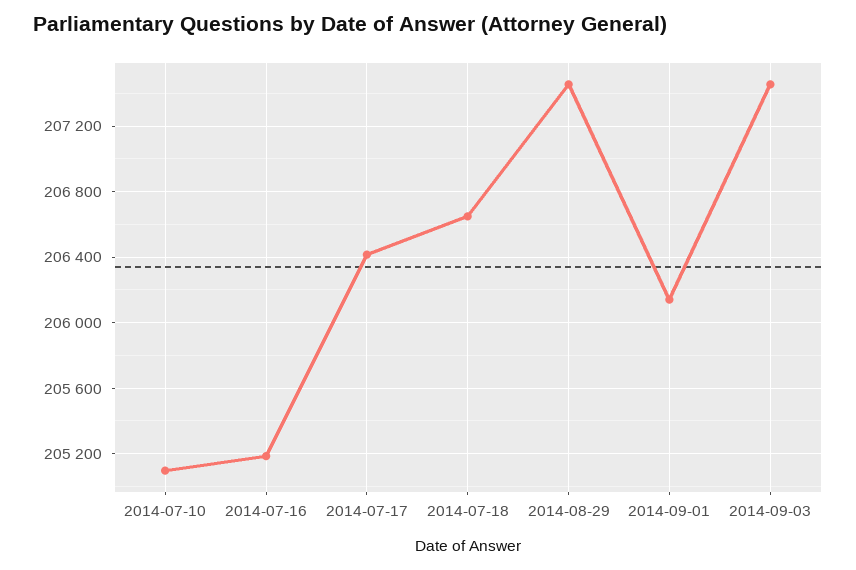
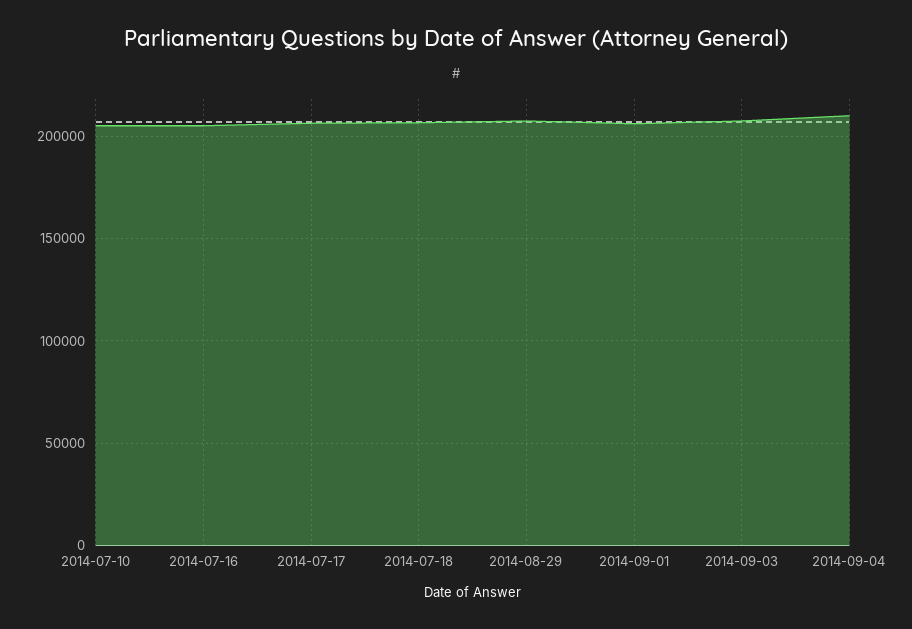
2014-09-04: none -> 210000

